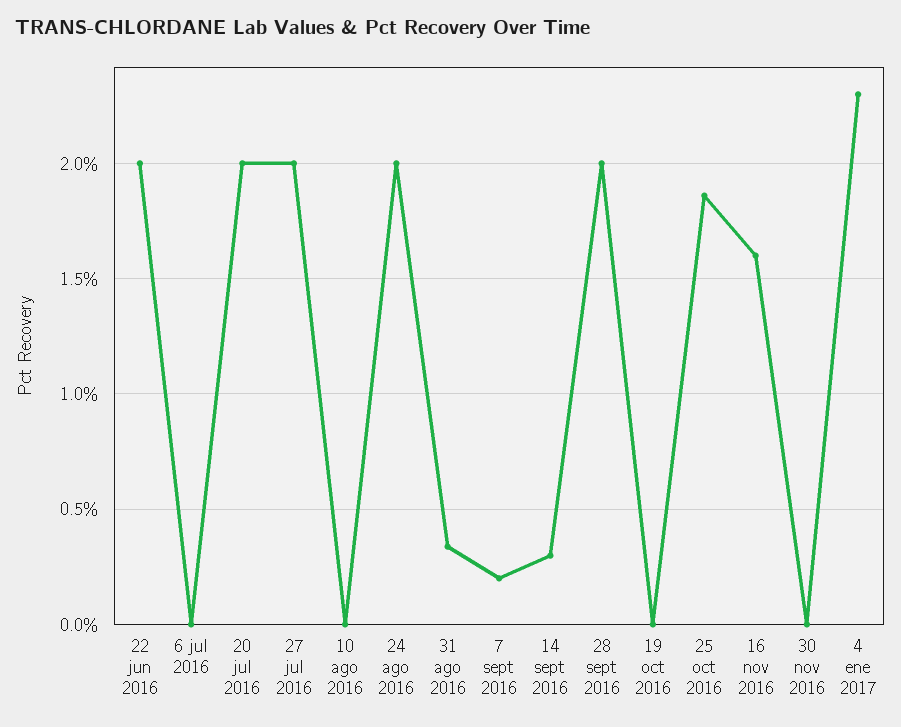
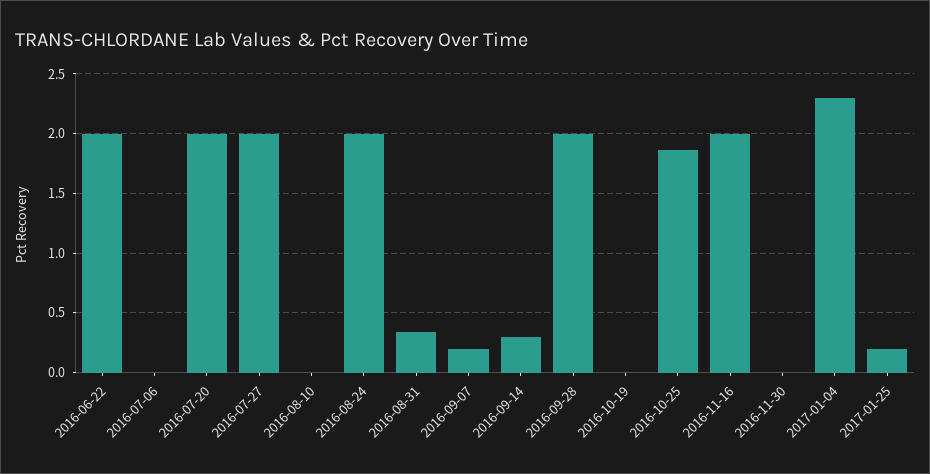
16 nov 2016: 1.6 -> 2
2017-01-25: none -> 0.2

